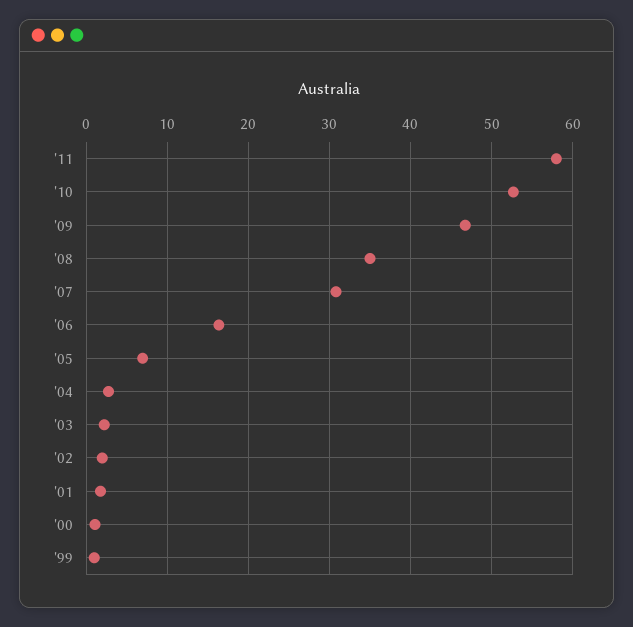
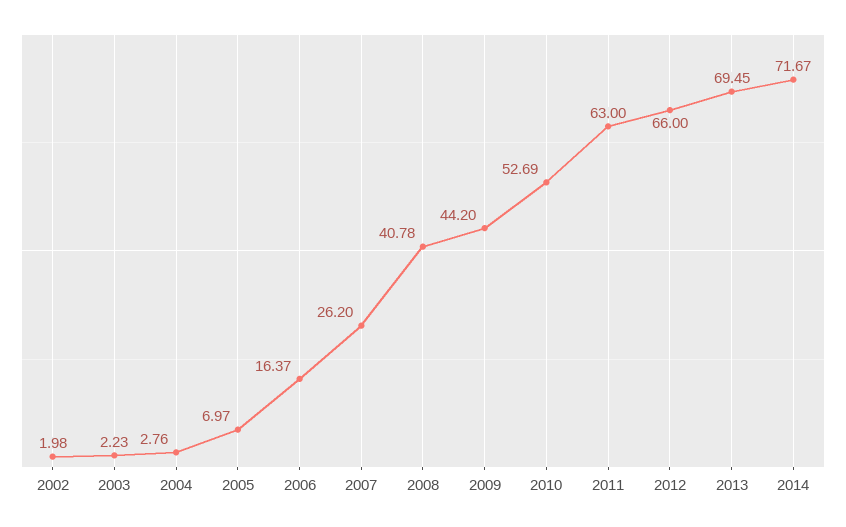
'11: 58 -> 63
'09: 47 -> 44.2
'08: 35 -> 40.78
'07: 31 -> 26.2
'01: 2 -> none
'00: 1 -> none
'99: 1 -> none
2012: none -> 66
2013: none -> 69.45
2014: none -> 71.67

